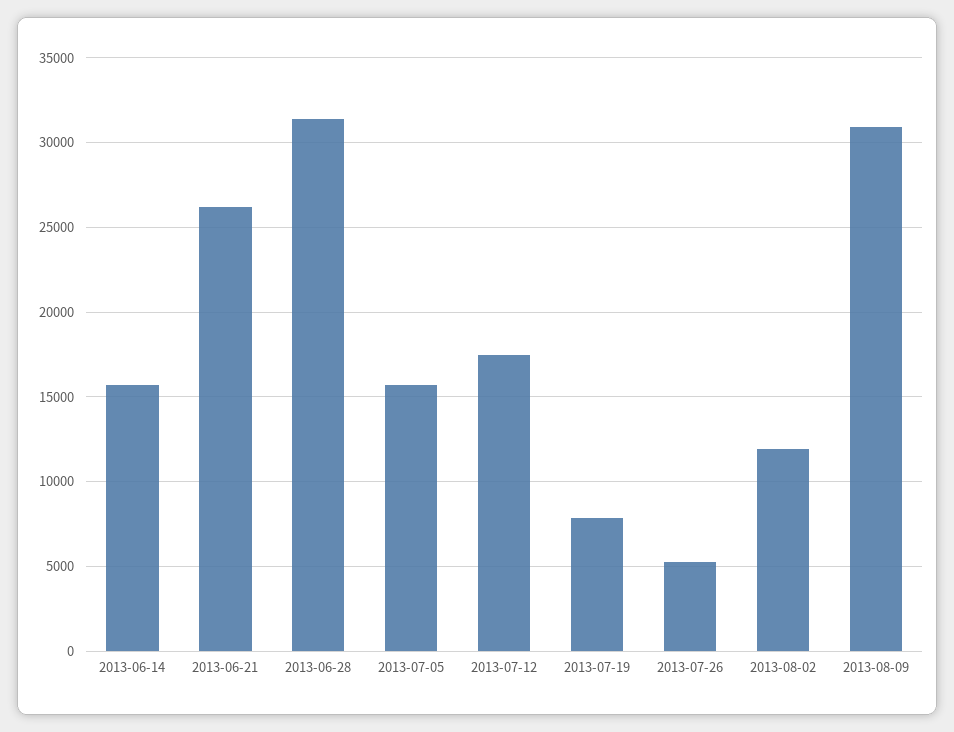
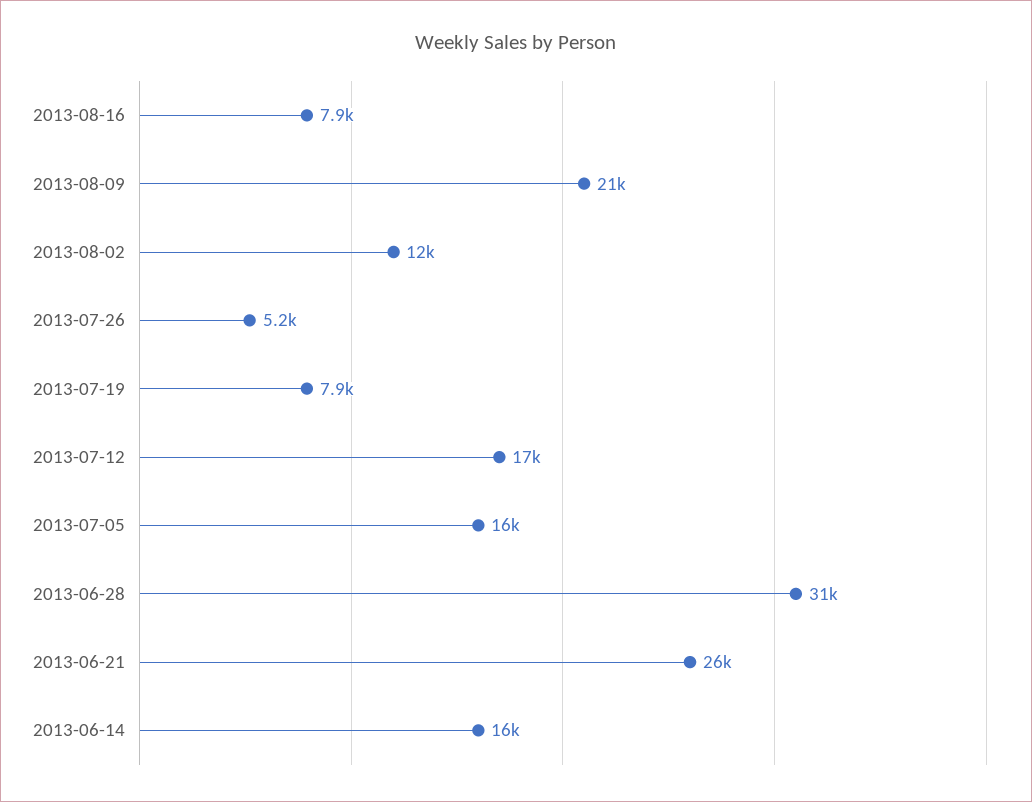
2013-08-09: 31000 -> 21000
2013-08-16: none -> 7900

